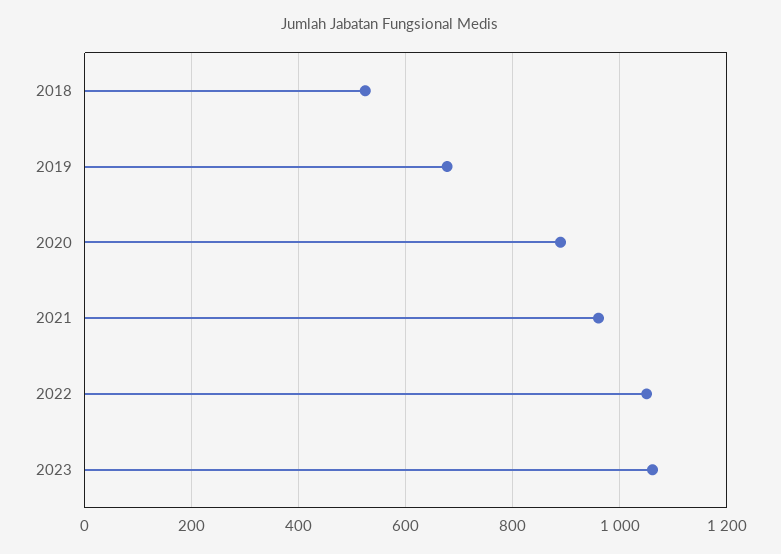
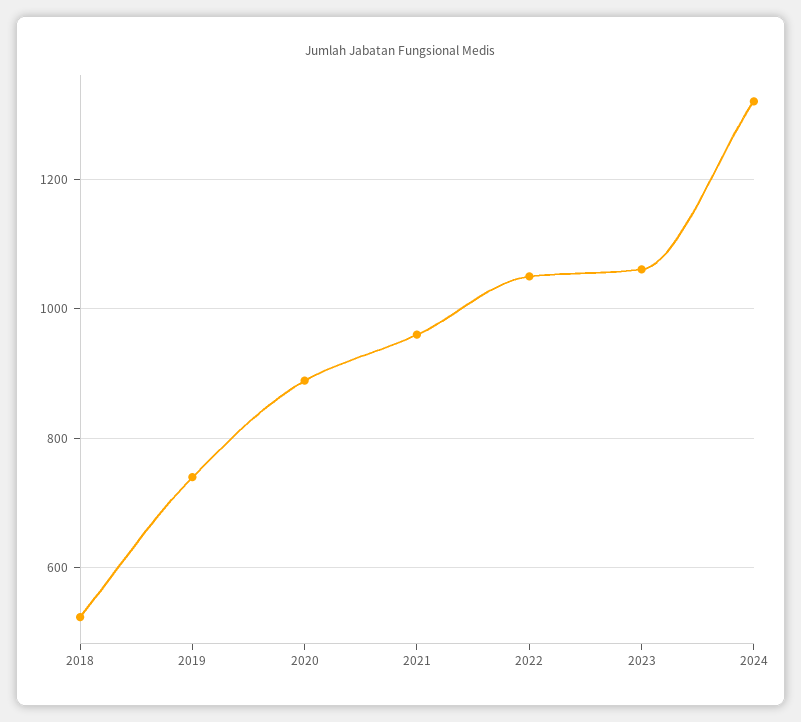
2019: 680 -> 740
2024: none -> 1320

